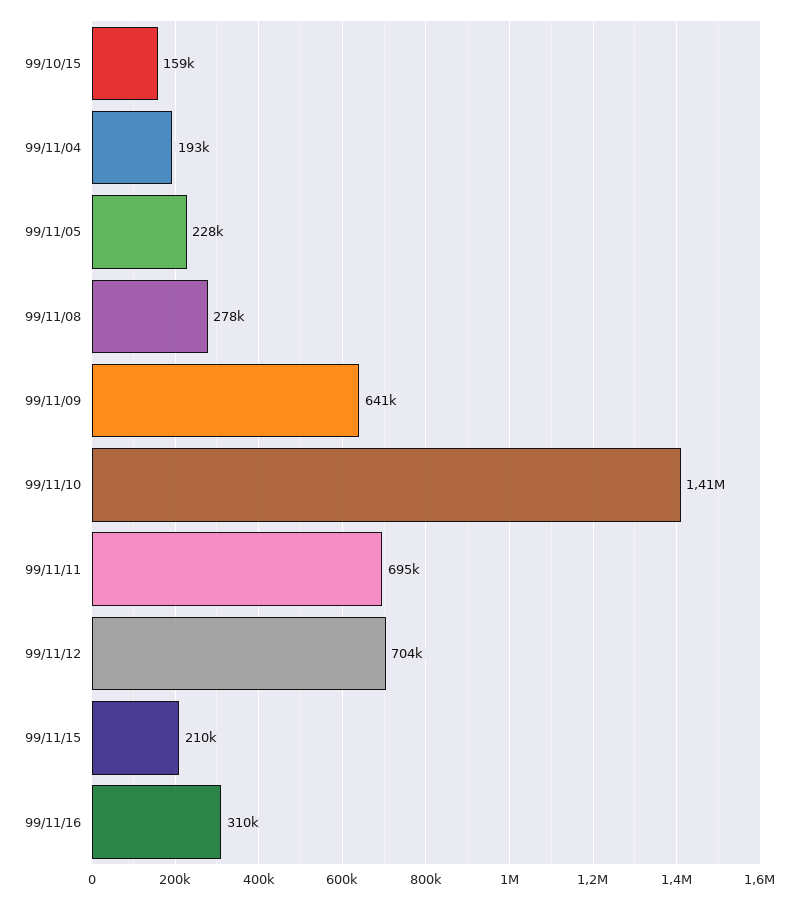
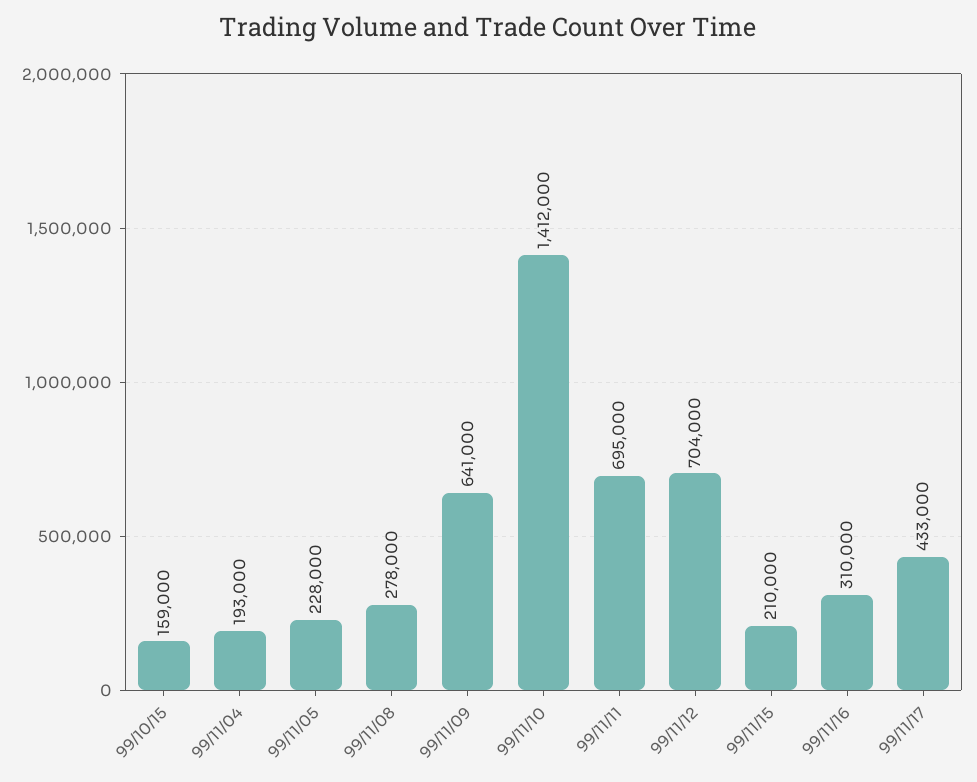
99/11/17: none -> 433000

